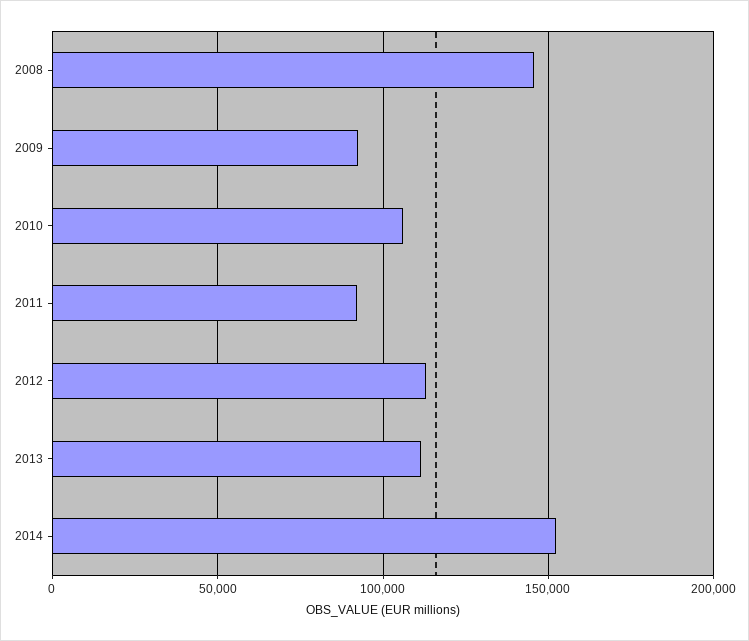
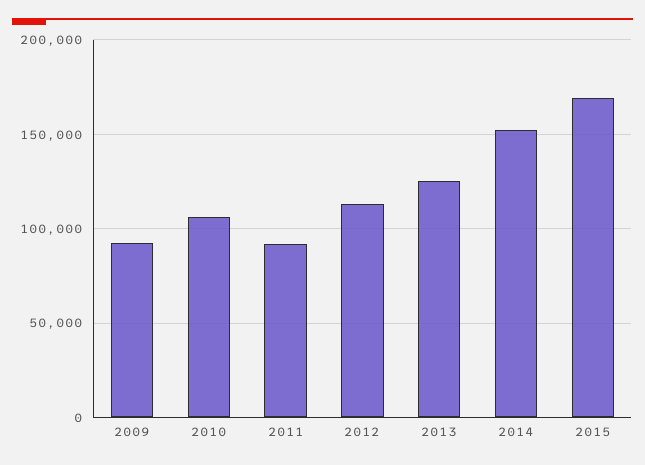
2008: 145000 -> none
2013: 110000 -> 125000
2015: none -> 170000

